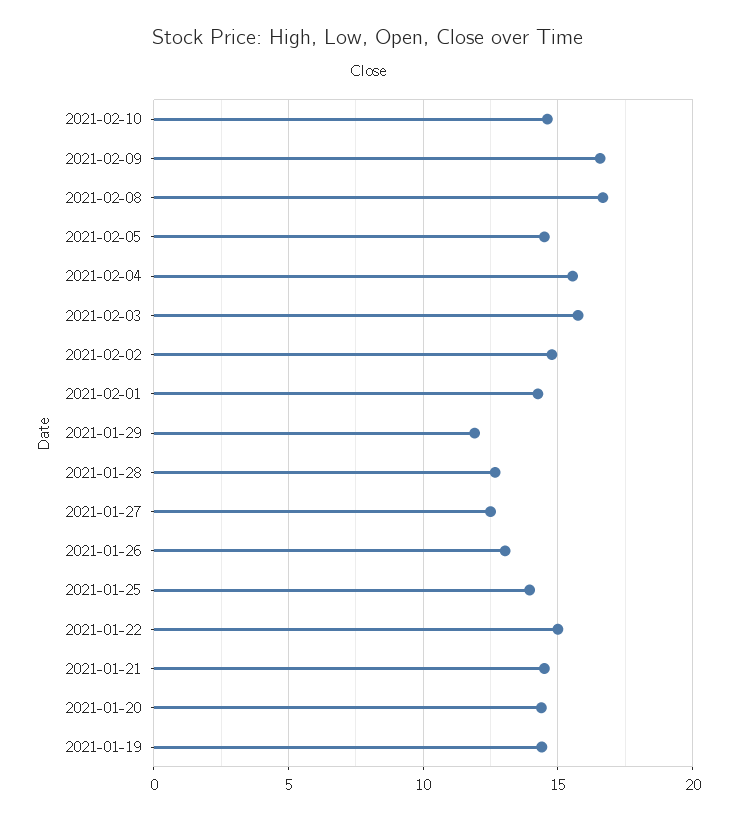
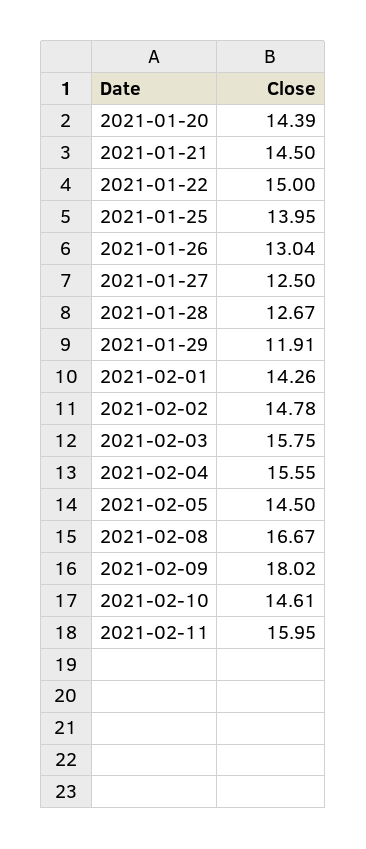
2021-02-09: 16.5 -> 18.02
2021-01-19: 14.5 -> none
2021-02-11: none -> 15.95

